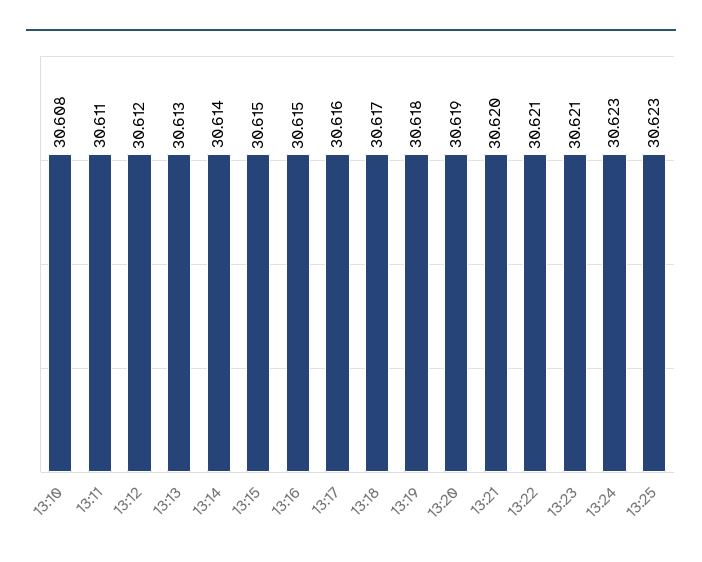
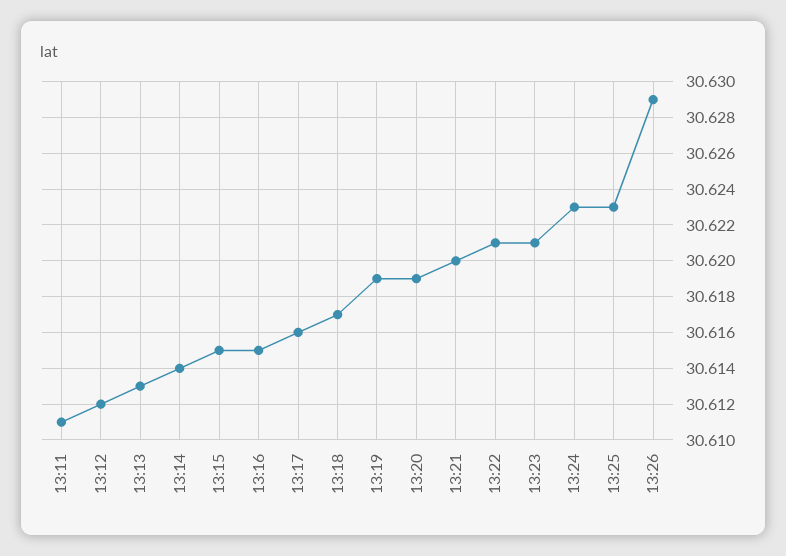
13:10: 30.608 -> none
13:19: 30.618 -> 30.619
13:26: none -> 30.629

